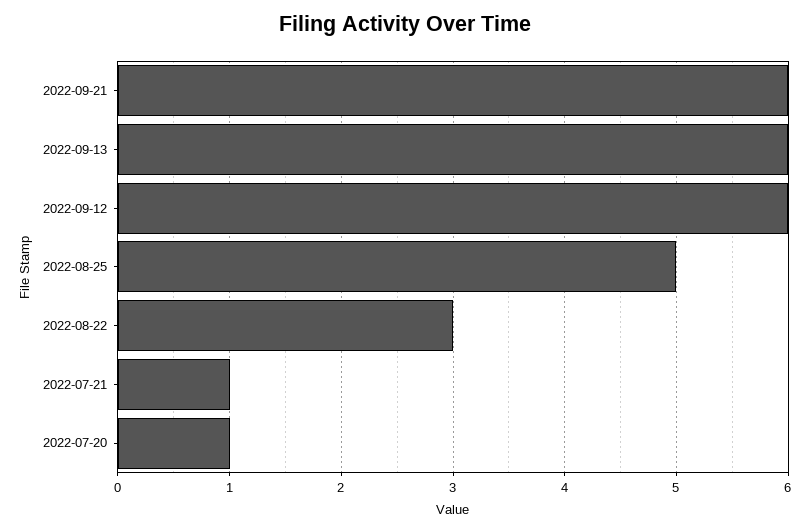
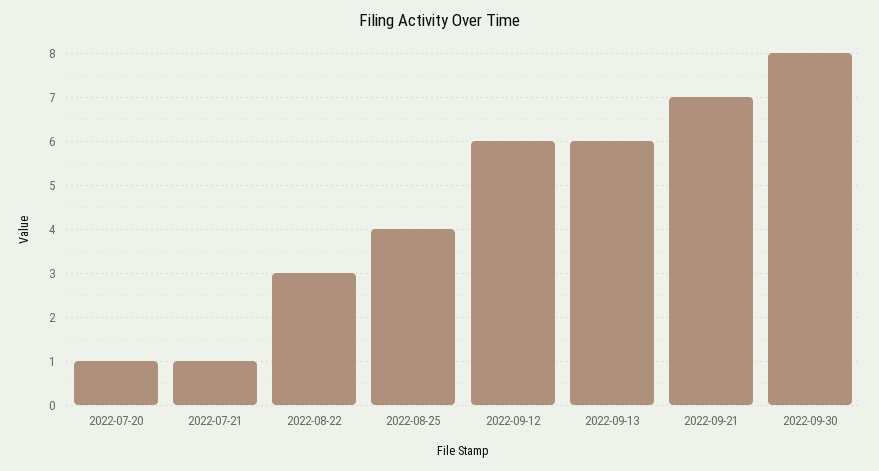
2022-09-21: 6 -> 7
2022-08-25: 5 -> 4
2022-09-30: none -> 8

